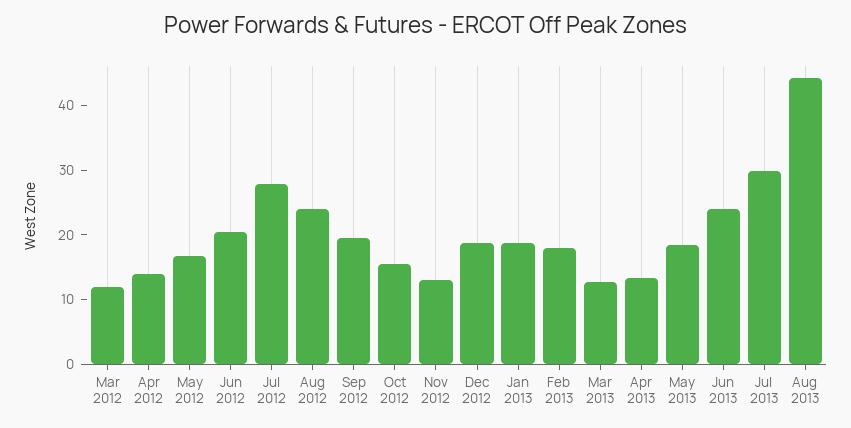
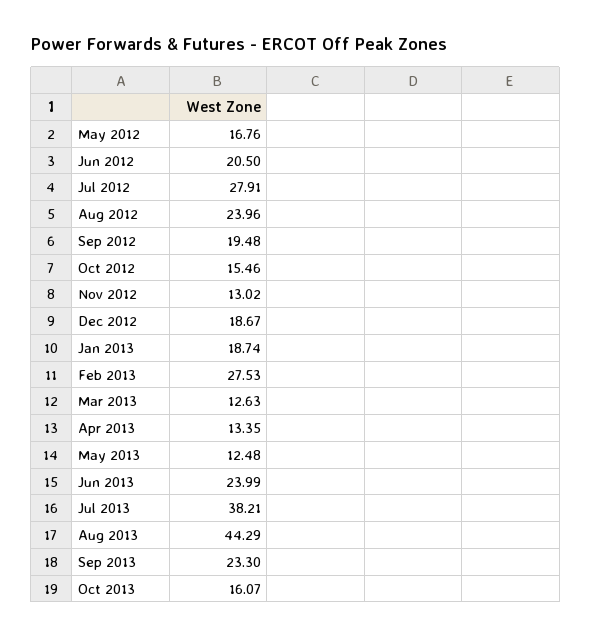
Mar 2012: 12 -> none
Apr 2012: 14 -> none
Feb 2013: 18 -> 27.53
May 2013: 18 -> 12.48
Jul 2013: 30 -> 38.21
Sep 2013: none -> 23.3
Oct 2013: none -> 16.07

